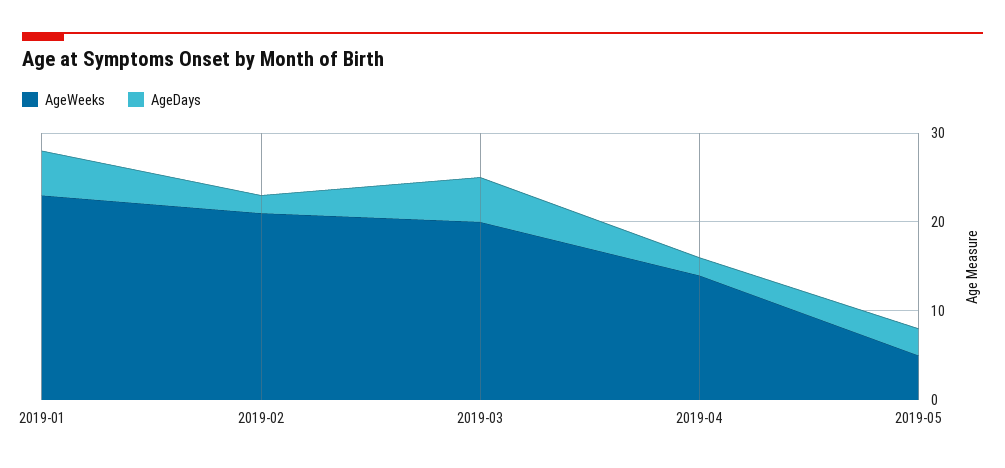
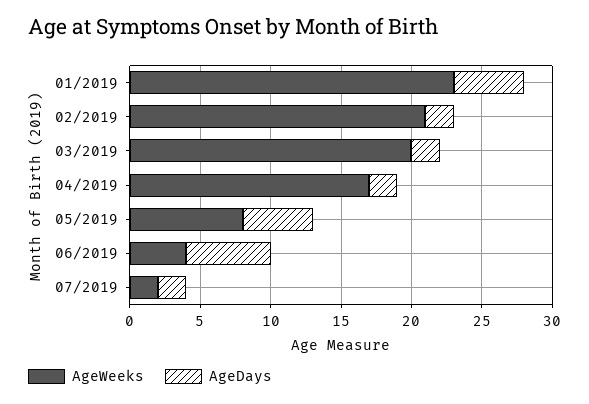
AgeDays, 2019-03: 5 -> 2
AgeWeeks, 2019-04: 14 -> 17
AgeWeeks, 2019-05: 5 -> 8
AgeDays, 2019-05: 3 -> 5
AgeWeeks, 06/2019: none -> 4
AgeDays, 06/2019: none -> 6
AgeWeeks, 07/2019: none -> 2
AgeDays, 07/2019: none -> 2

